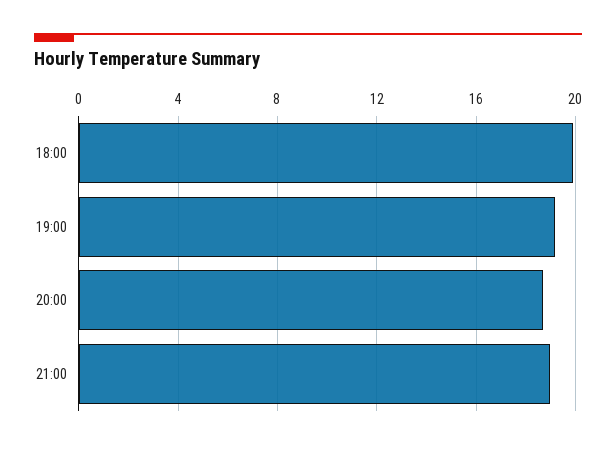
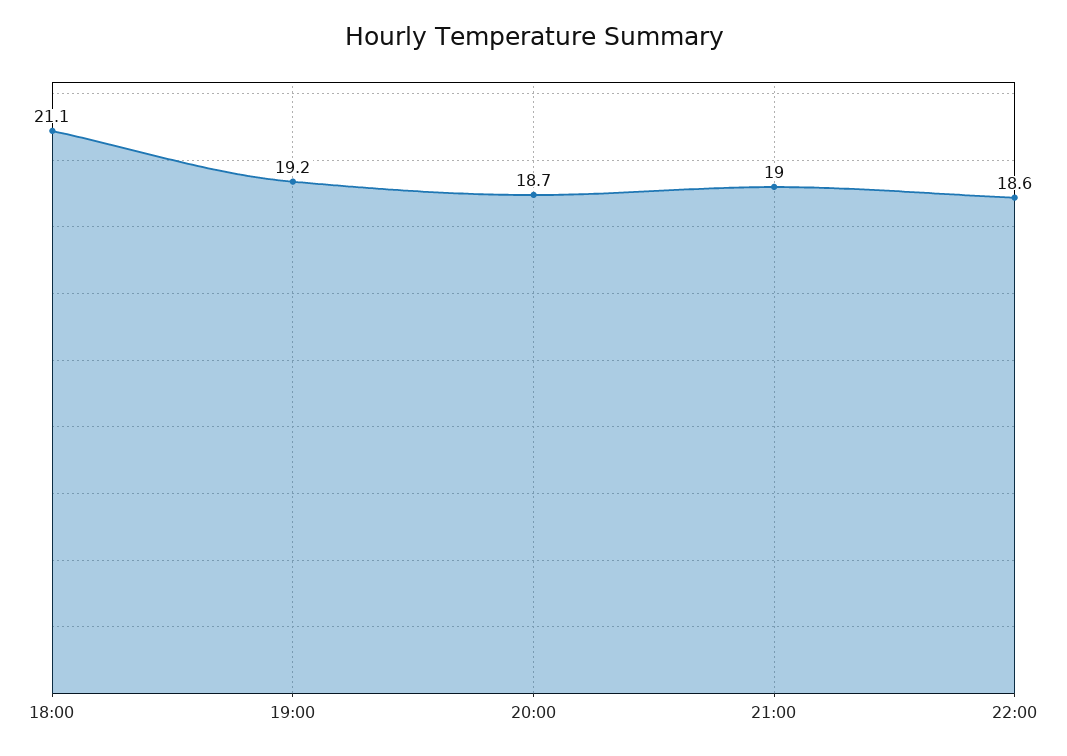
18:00: 20 -> 21.1
22:00: none -> 18.6

